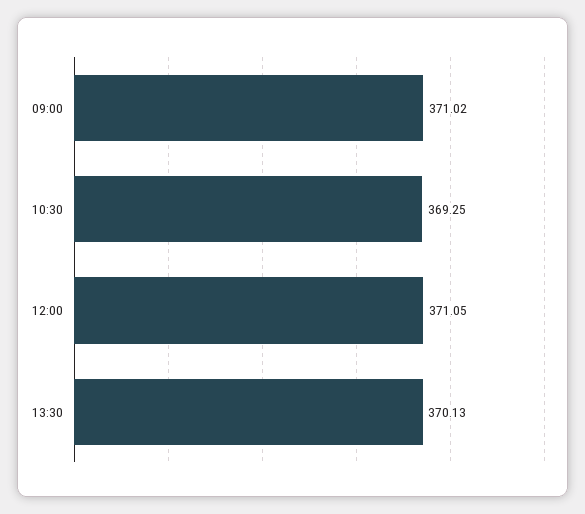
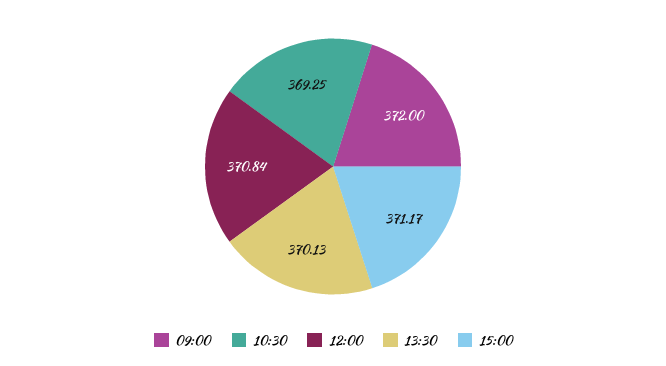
09:00: 371.02 -> 372
12:00: 371.05 -> 370.84
15:00: none -> 371.17

